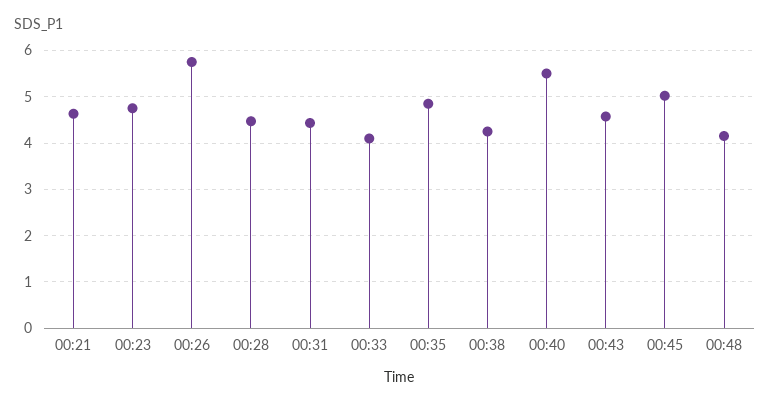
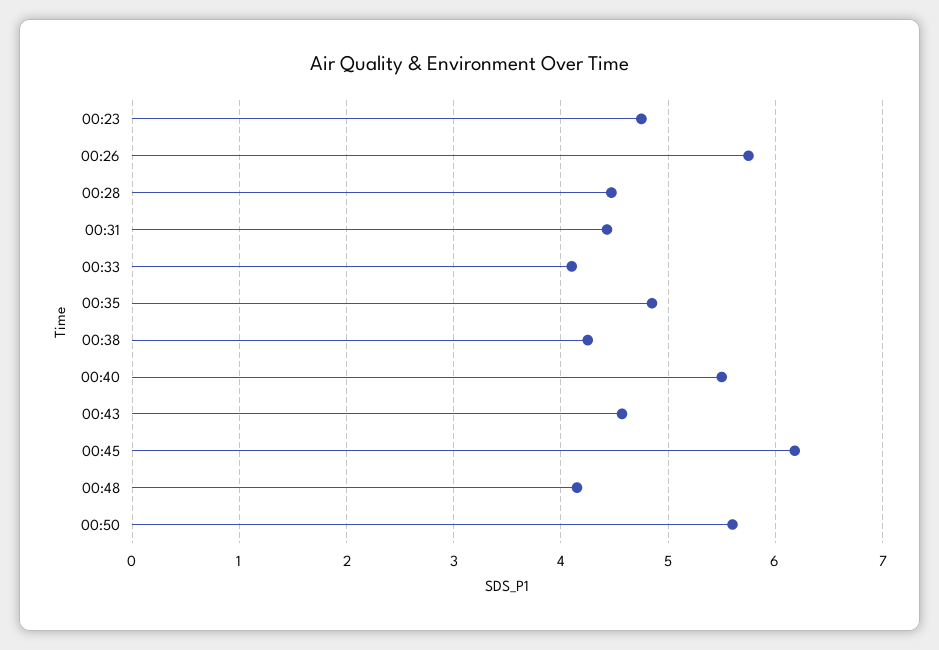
00:21: 4.6 -> none
00:45: 5 -> 6.2
00:50: none -> 5.6

